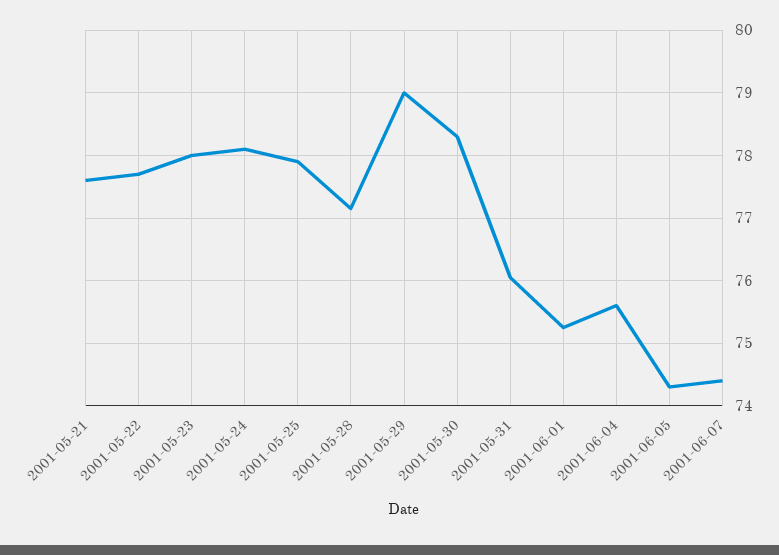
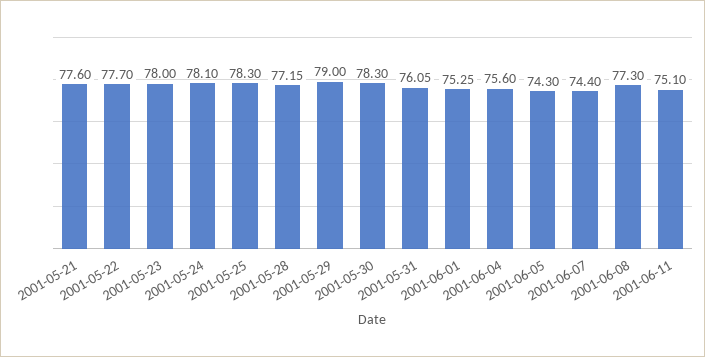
2001-05-25: 77.9 -> 78.3
2001-06-08: none -> 77.3
2001-06-11: none -> 75.1

